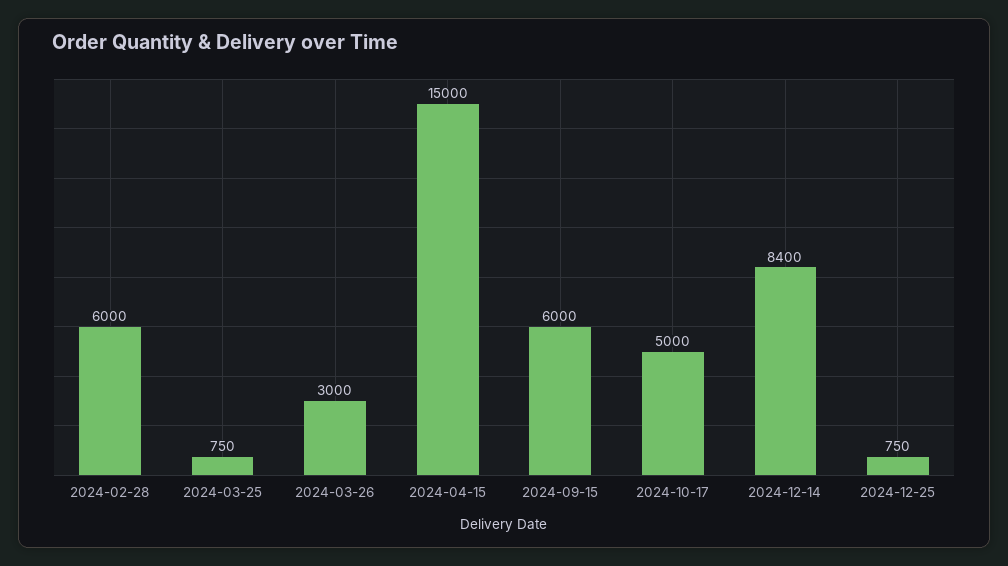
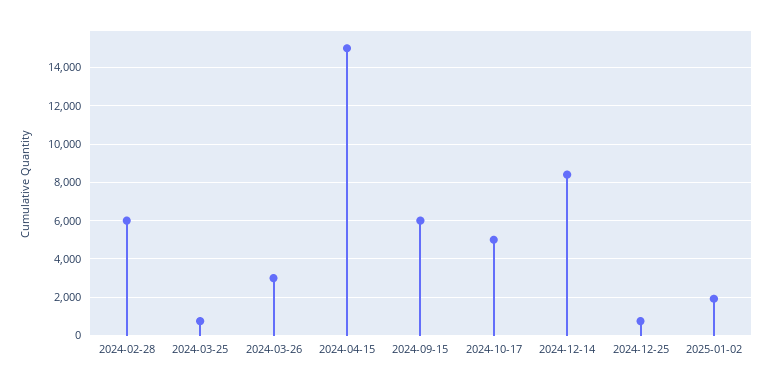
2025-01-02: none -> 2000

